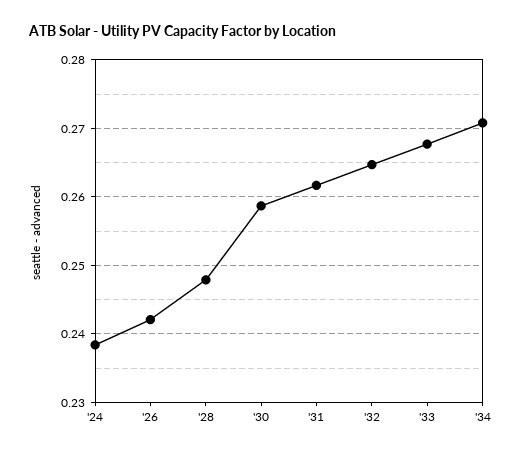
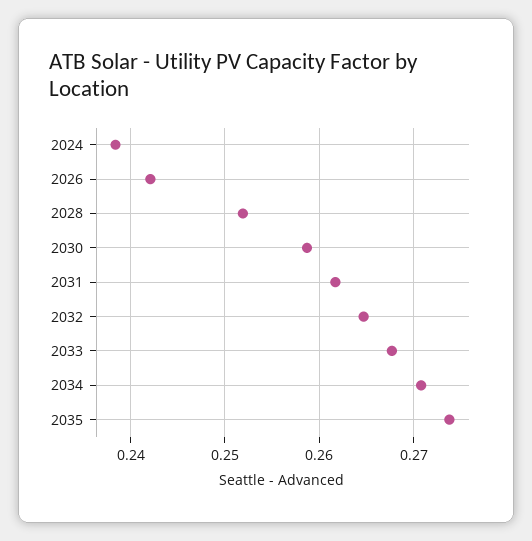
'28: 0.248 -> 0.252
2035: none -> 0.274

